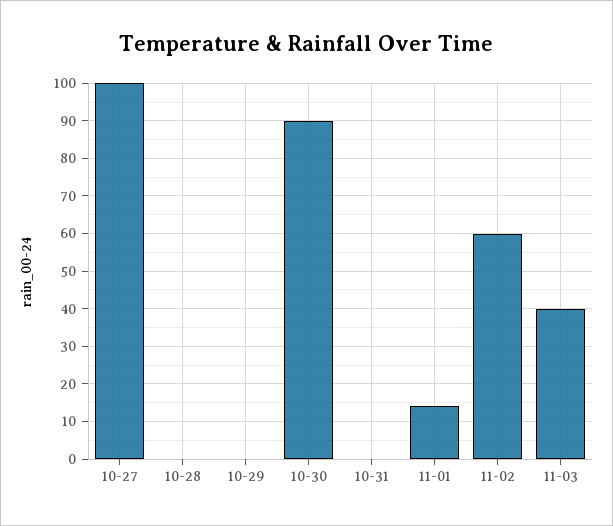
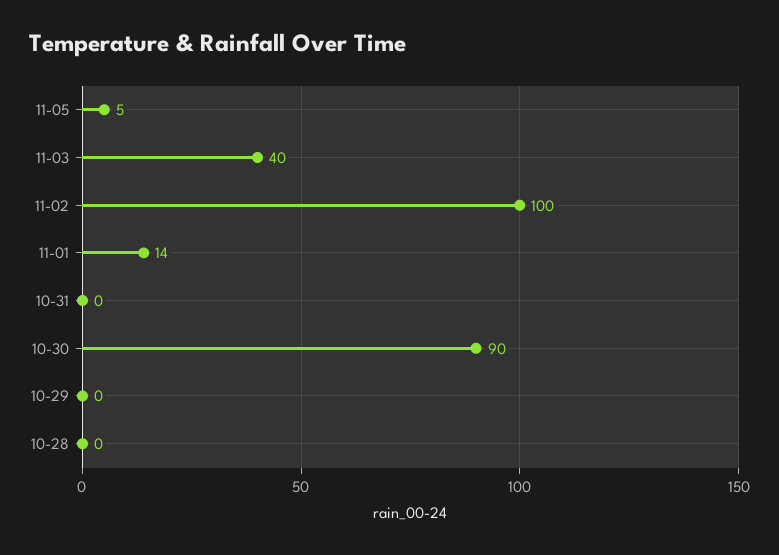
10-27: 100 -> none
11-02: 60 -> 100
11-05: none -> 5

